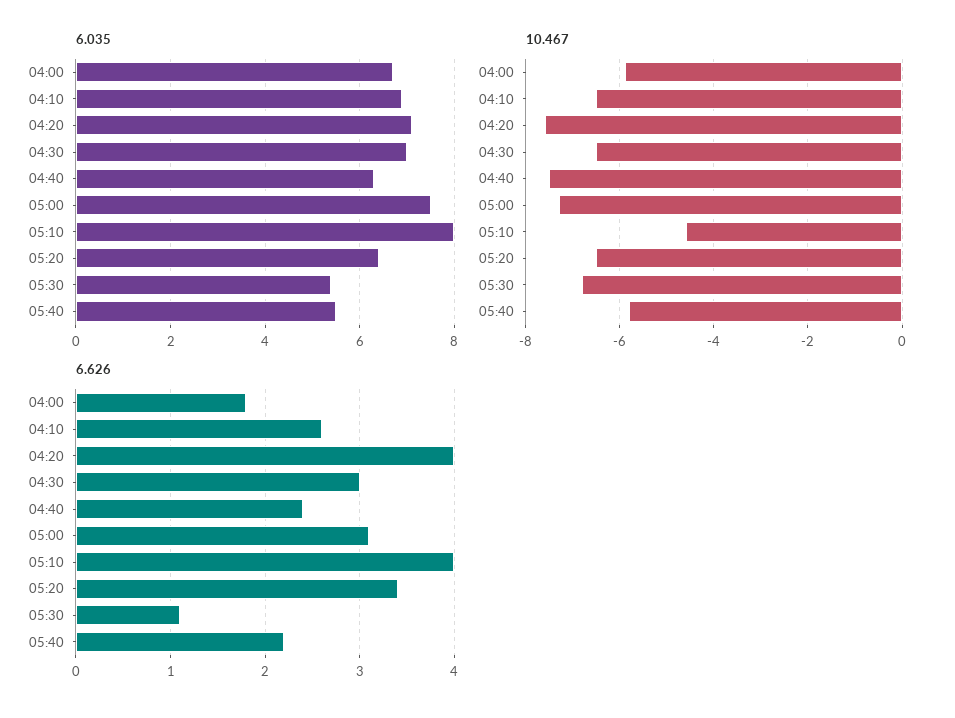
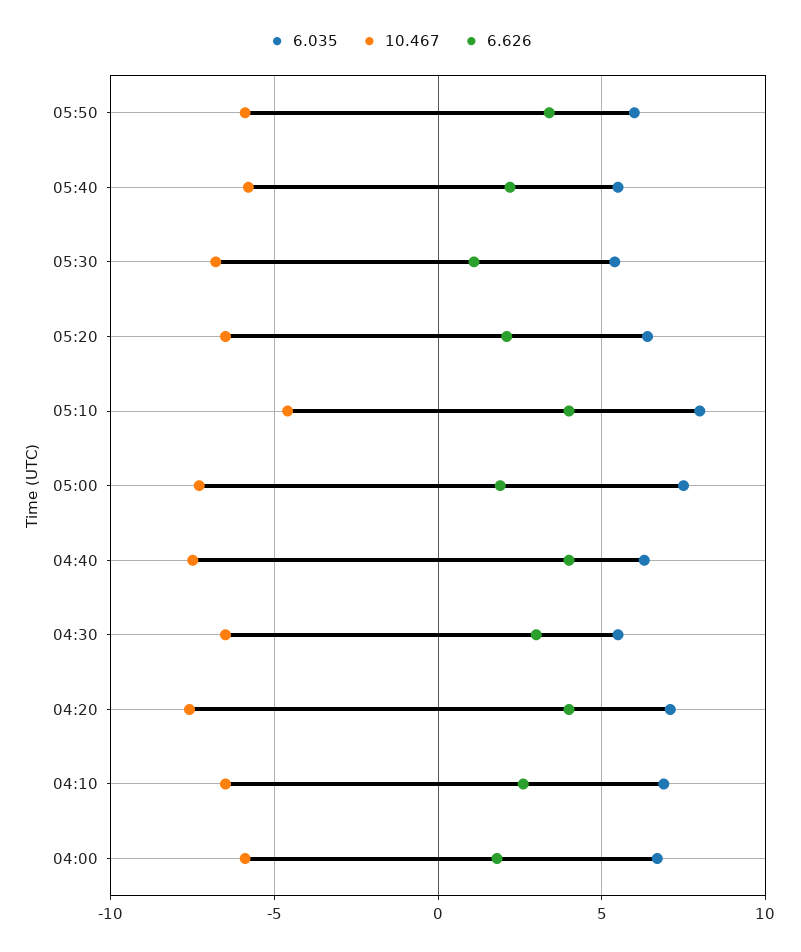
6.035, 04:30: 7 -> 5.5
6.626, 04:40: 2.4 -> 4
6.626, 05:00: 3.1 -> 2
6.626, 05:20: 3.4 -> 2
6.035, 05:50: none -> 6
10.467, 05:50: none -> -6
6.626, 05:50: none -> 3.5

